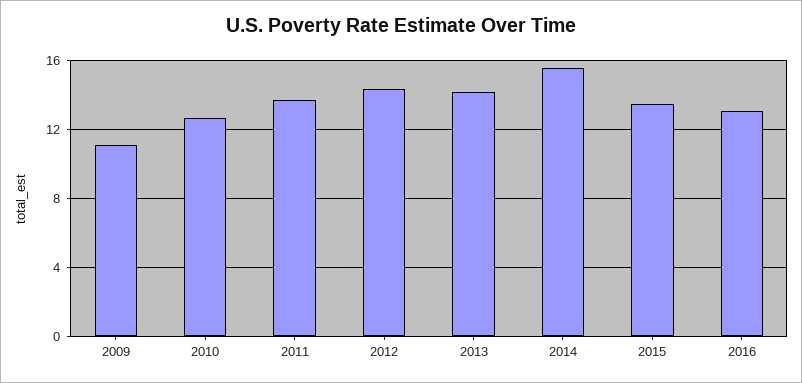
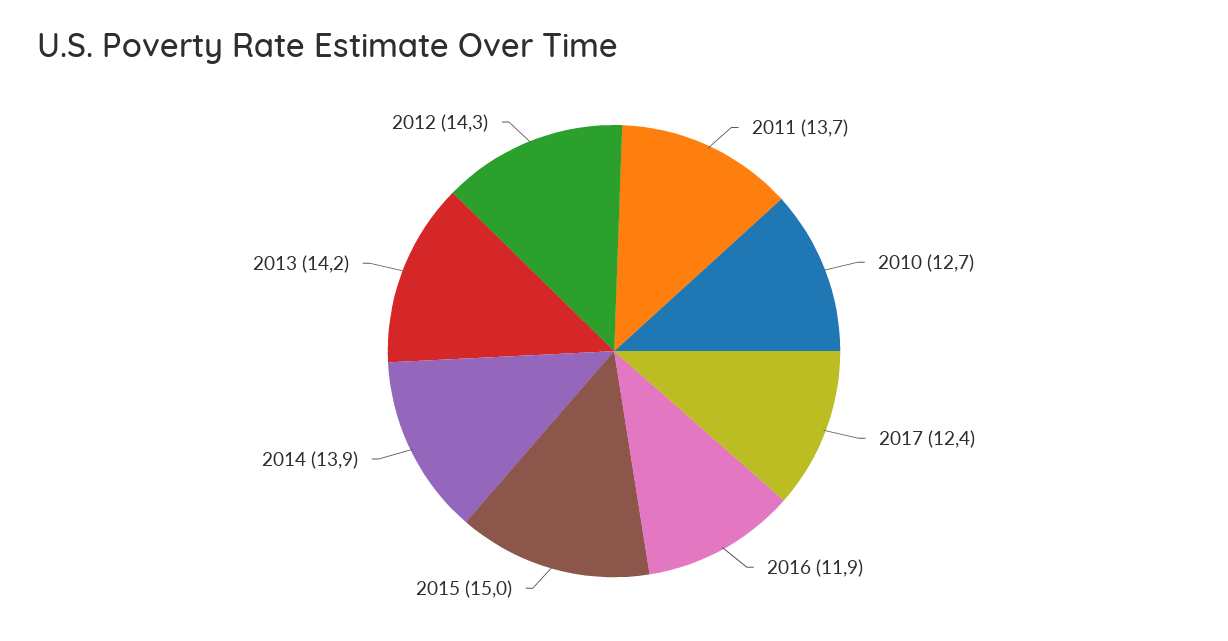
2009: 11 -> none
2014: 15.5 -> 13.9
2015: 13.5 -> 15
2016: 13 -> 11.9
2017: none -> 12.4

